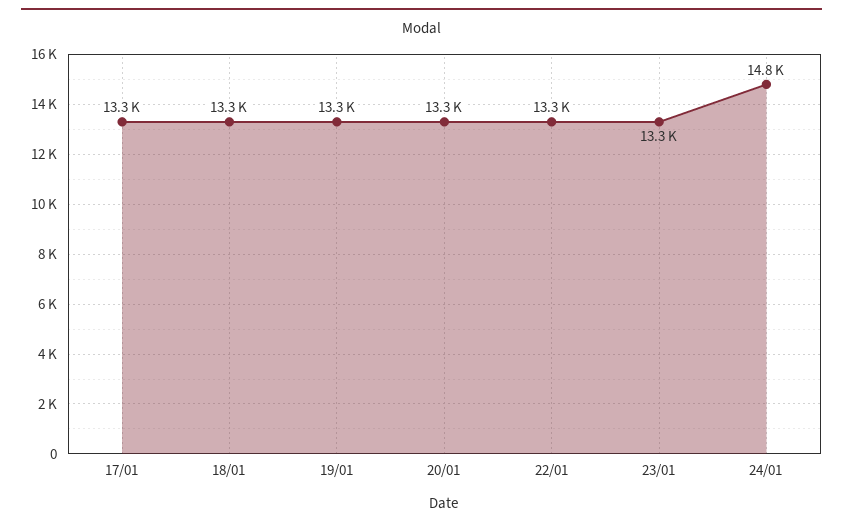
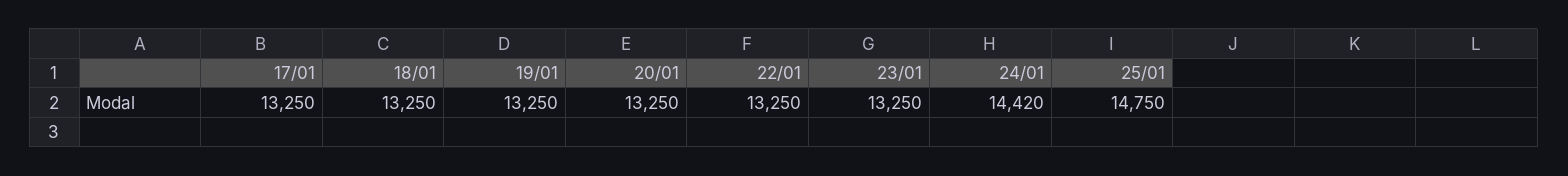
24/01: 14800 -> 14420
25/01: none -> 14750

